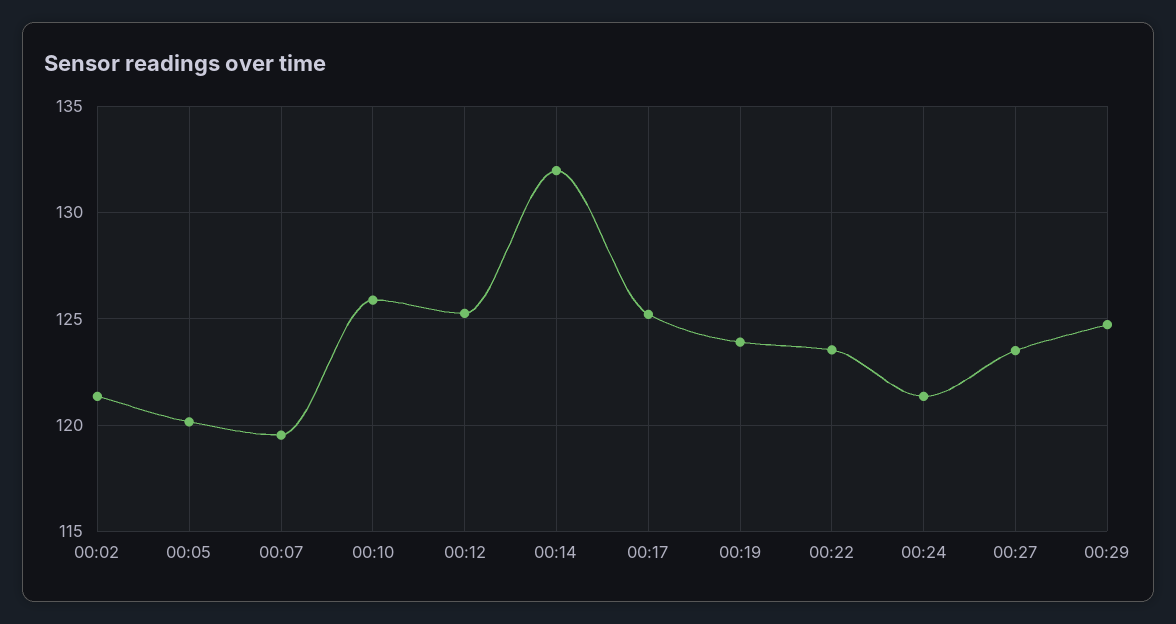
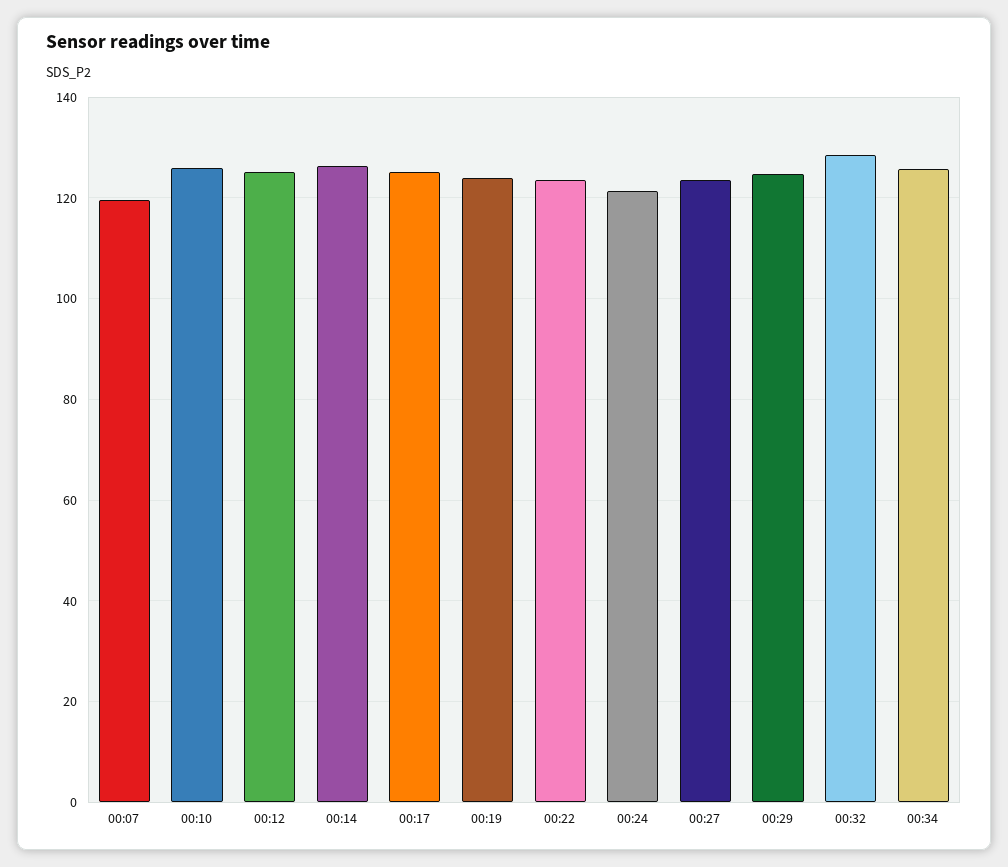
00:02: 121.5 -> none
00:05: 120 -> none
00:14: 132 -> 126
00:32: none -> 128
00:34: none -> 126

